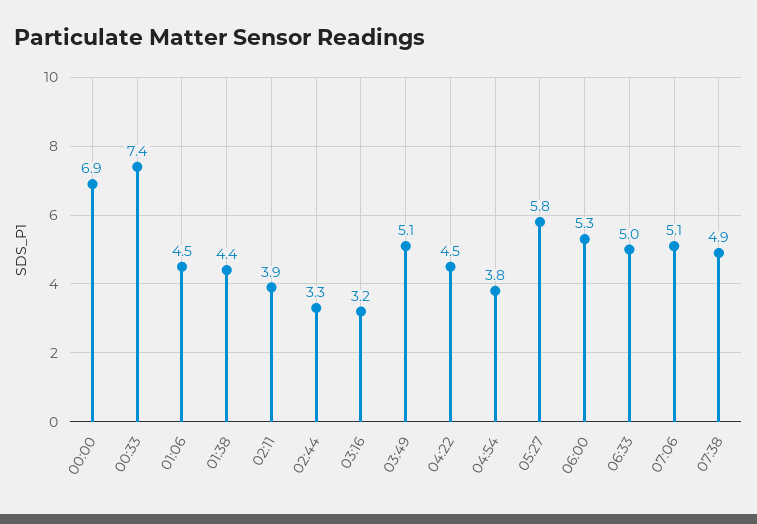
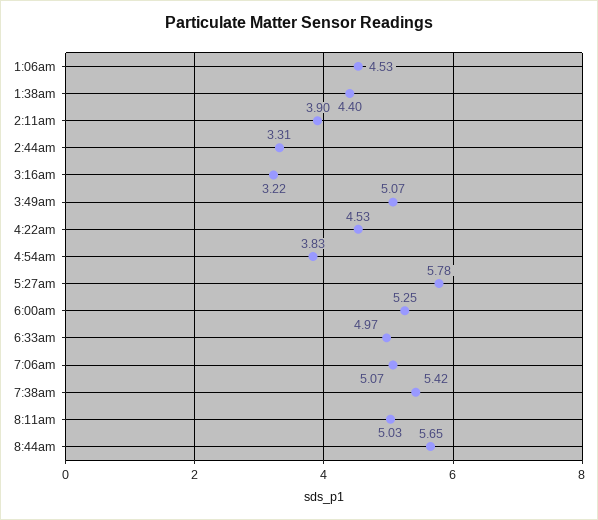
00:00: 6.9 -> none
00:33: 7.4 -> none
07:38: 4.9 -> 5.42
8:11am: none -> 5.03
8:44am: none -> 5.65

